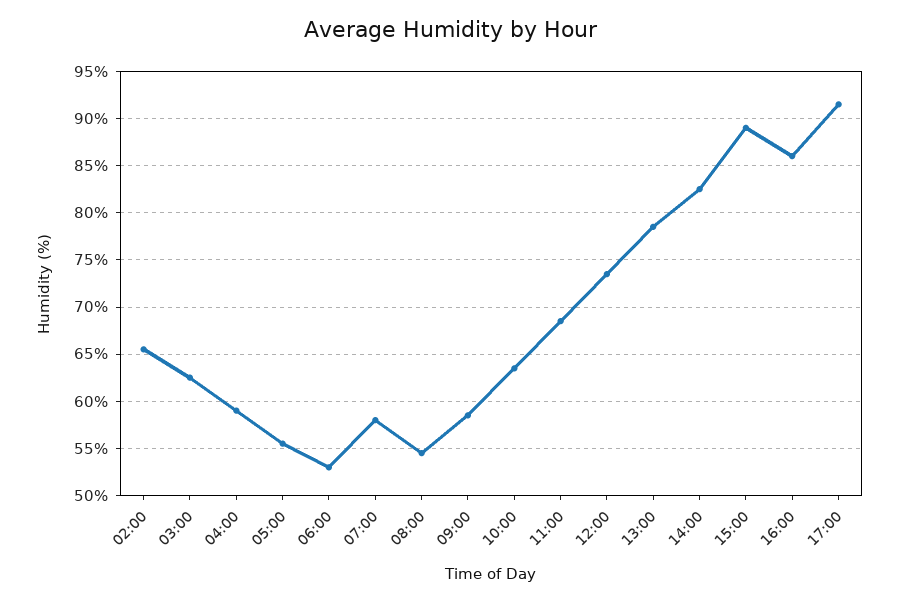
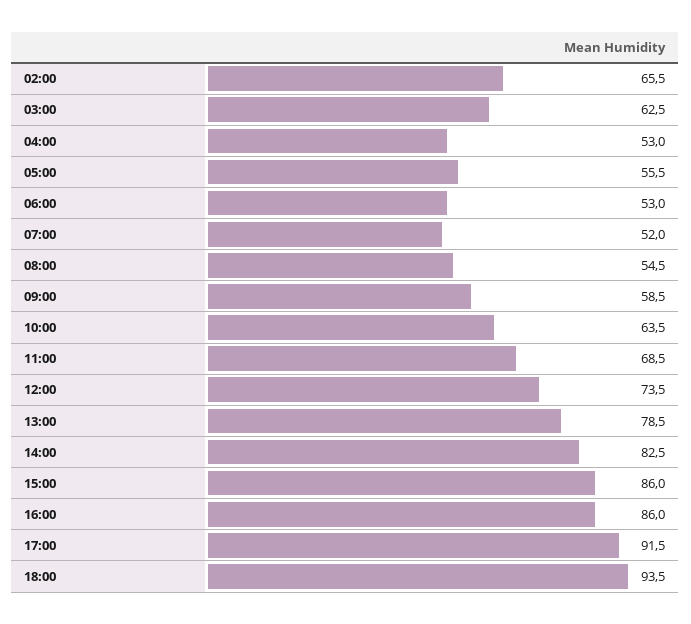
04:00: 59 -> 53
07:00: 58 -> 52
15:00: 89 -> 86
18:00: none -> 93.5

